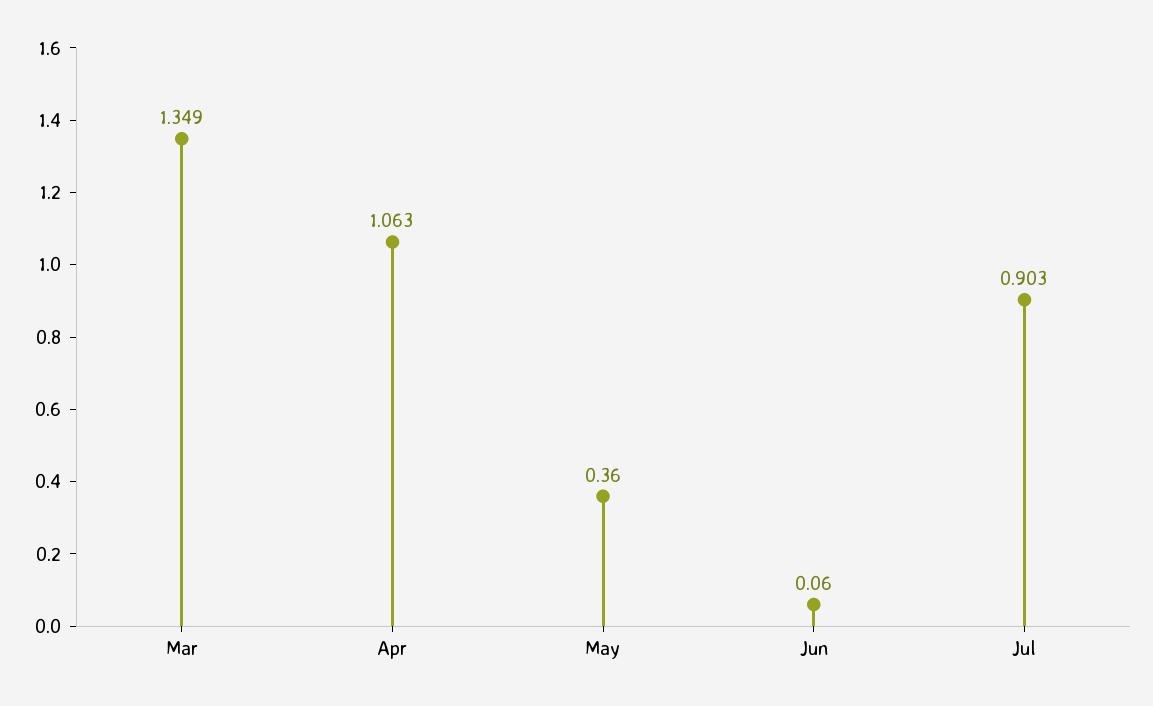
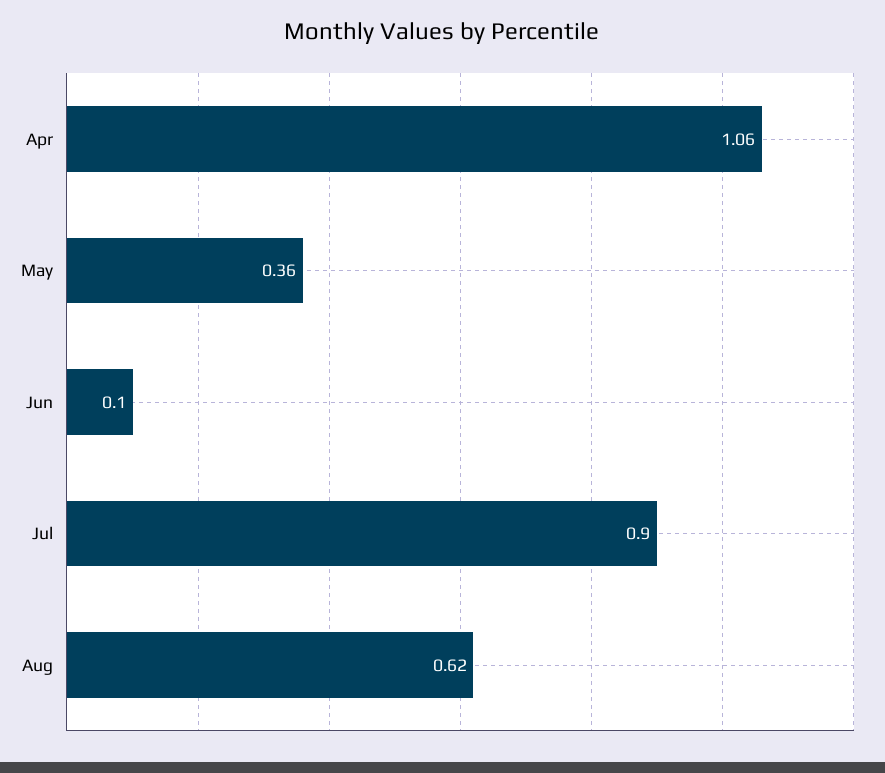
Mar: 1.349 -> none
Jun: 0.06 -> 0.1
Aug: none -> 0.62

